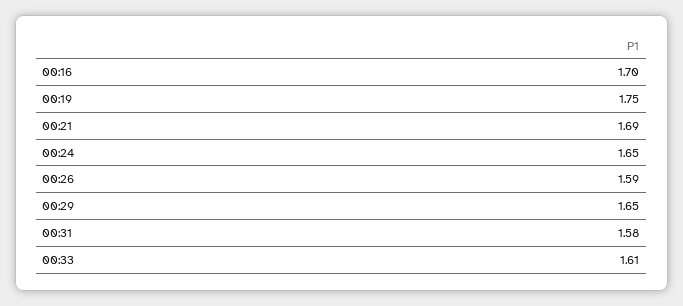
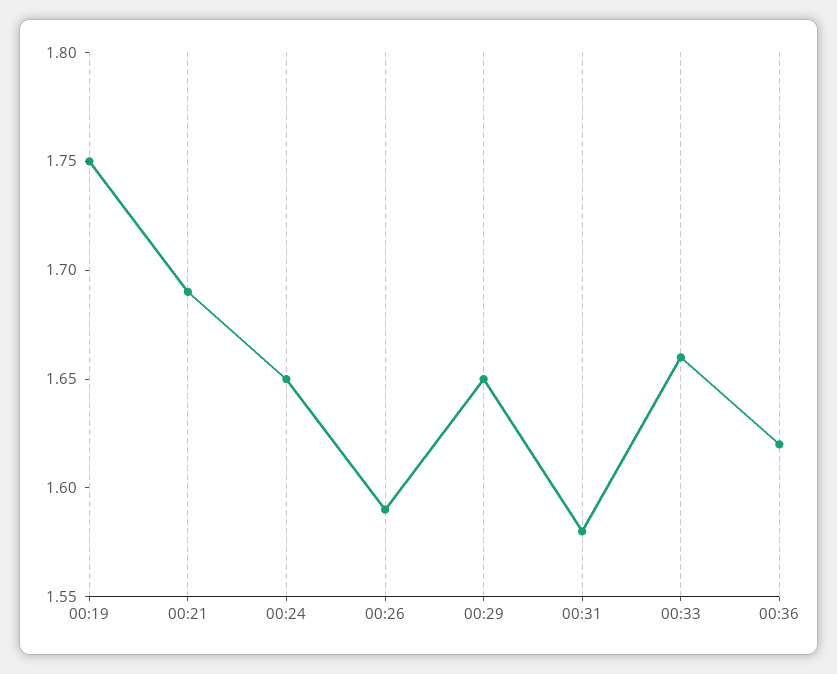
00:16: 1.7 -> none
00:33: 1.61 -> 1.66
00:36: none -> 1.62

